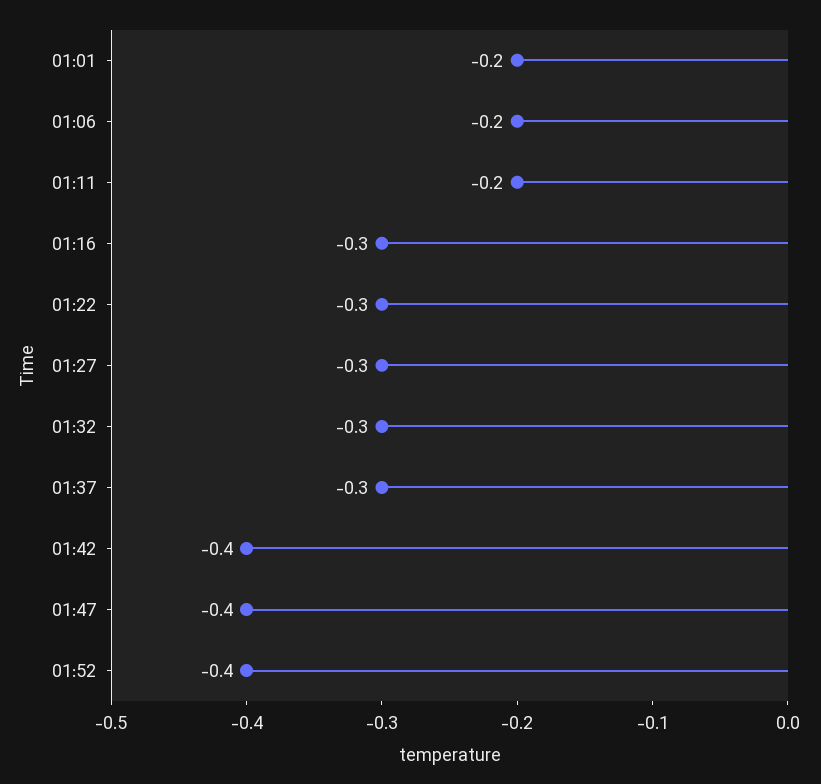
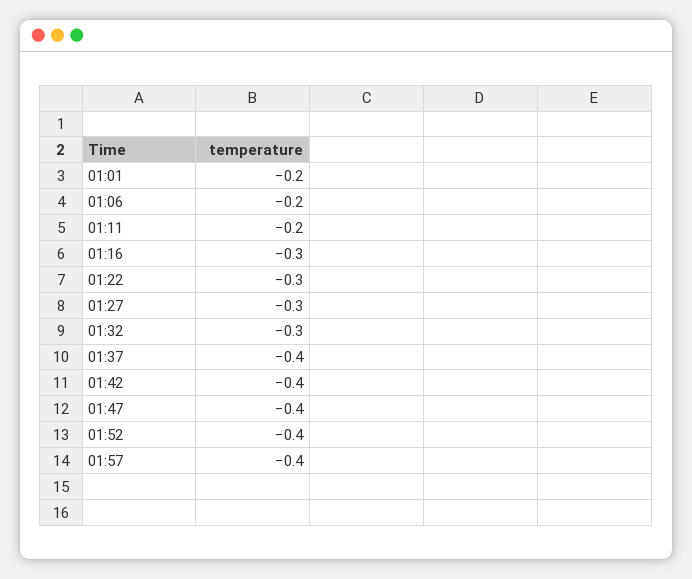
01:37: -0.3 -> -0.4
01:57: none -> -0.4

